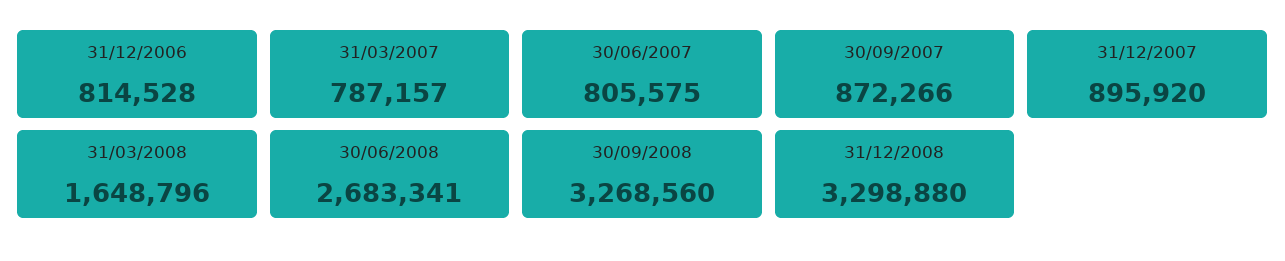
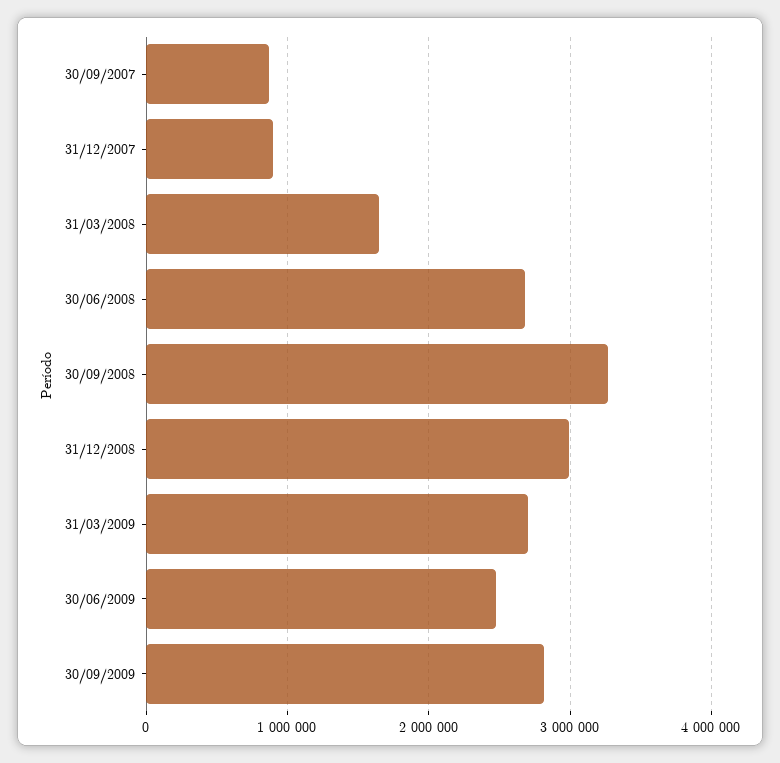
31/12/2006: 814528 -> none
31/03/2007: 787157 -> none
30/06/2007: 805575 -> none
31/12/2008: 3298880 -> 3000000
31/03/2009: none -> 2700000
30/06/2009: none -> 2500000
30/09/2009: none -> 2800000

